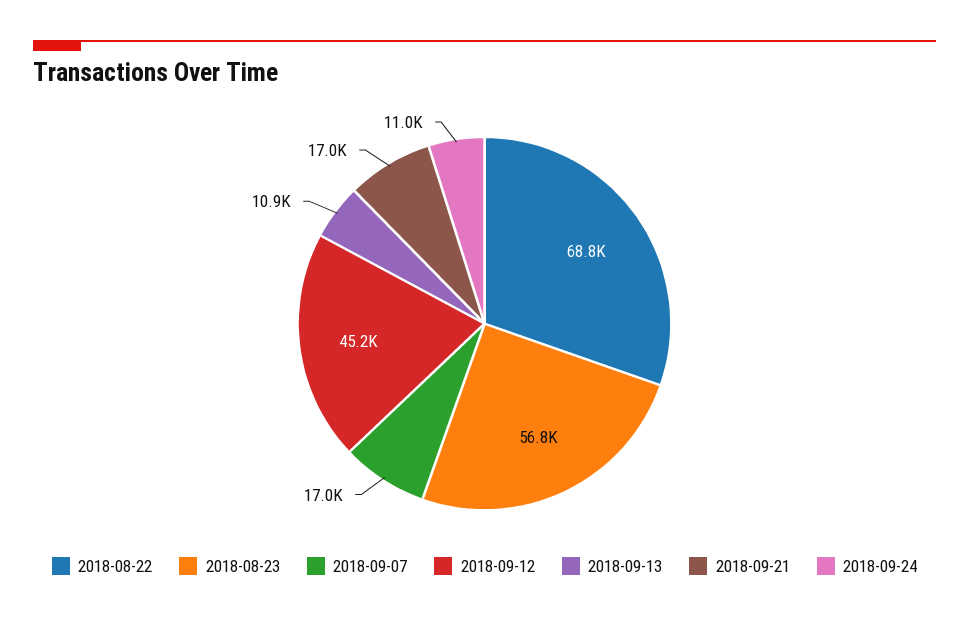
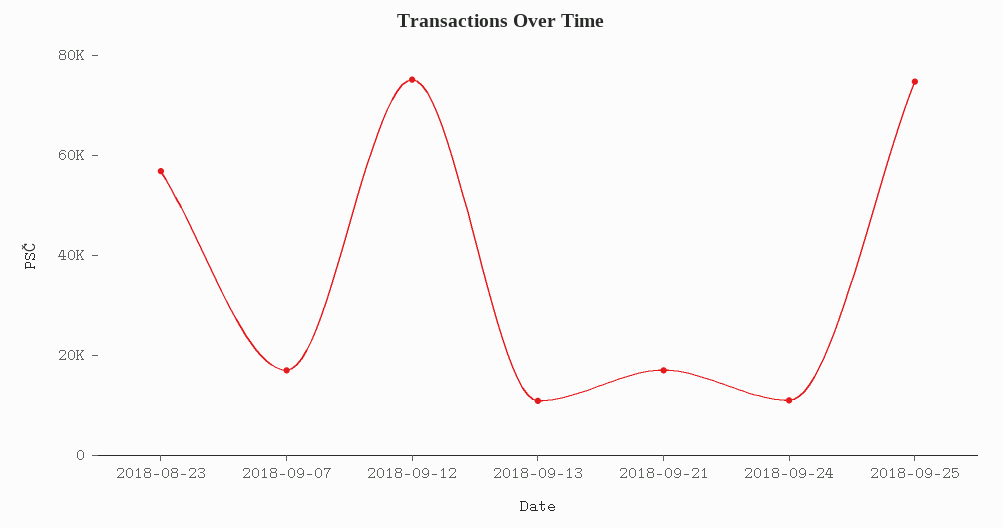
2018-08-22: 68800 -> none
2018-09-12: 45200 -> 75000
2018-09-25: none -> 75000

